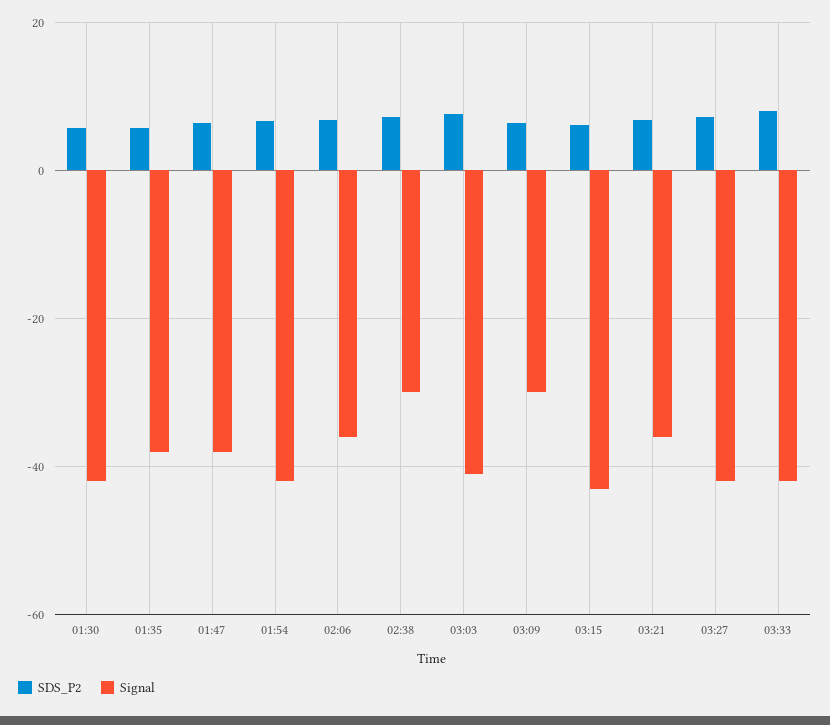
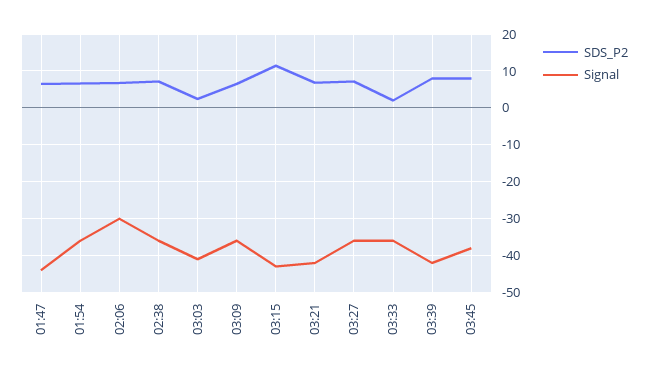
SDS_P2, 01:30: 6 -> none
Signal, 01:30: -42 -> none
SDS_P2, 01:35: 6 -> none
Signal, 01:35: -38 -> none
Signal, 01:47: -38 -> -44
Signal, 01:54: -42 -> -36
Signal, 02:06: -36 -> -30
Signal, 02:38: -30 -> -36
SDS_P2, 03:03: 8 -> 2
Signal, 03:09: -30 -> -36
SDS_P2, 03:15: 6 -> 12
Signal, 03:21: -36 -> -42
Signal, 03:27: -42 -> -36
SDS_P2, 03:33: 8 -> 2
Signal, 03:33: -42 -> -36
SDS_P2, 03:39: none -> 8
Signal, 03:39: none -> -42
SDS_P2, 03:45: none -> 8
Signal, 03:45: none -> -38

